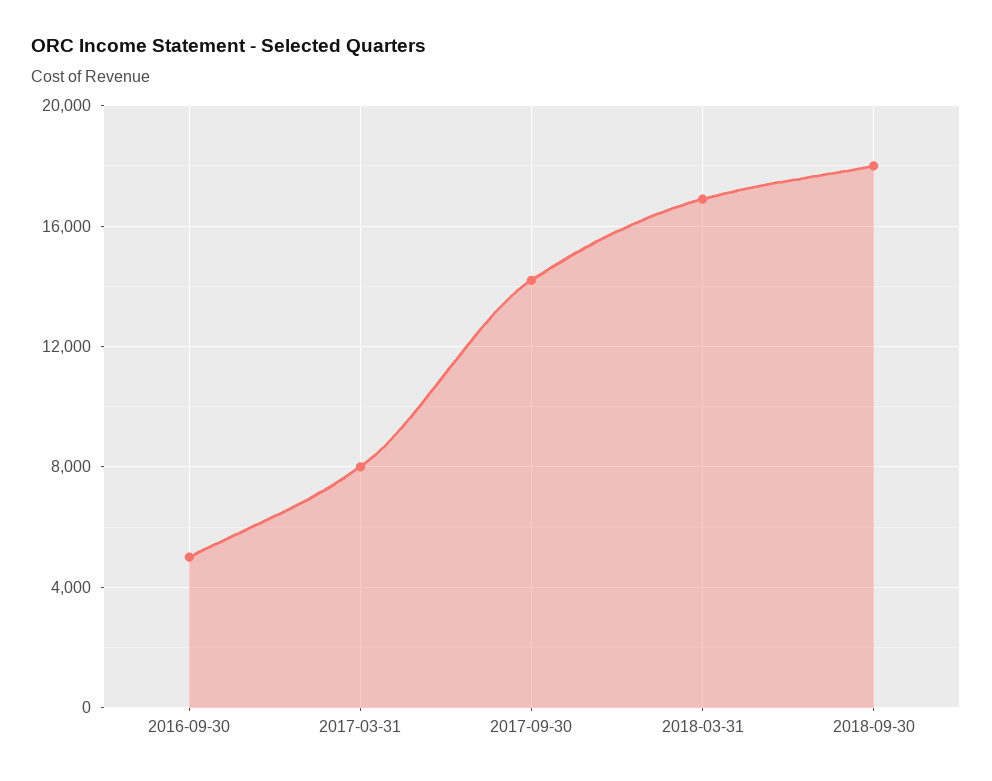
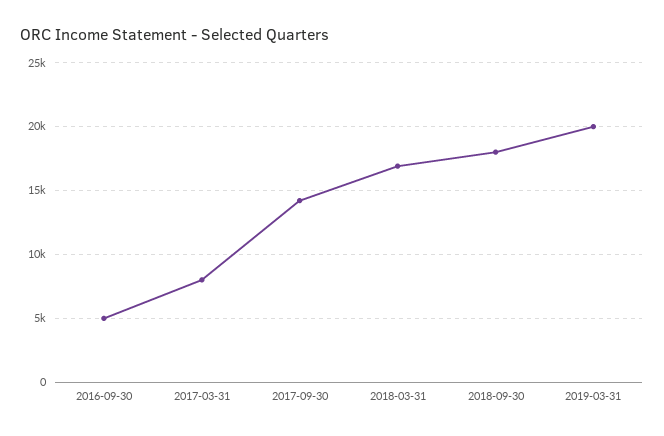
2019-03-31: none -> 20000

